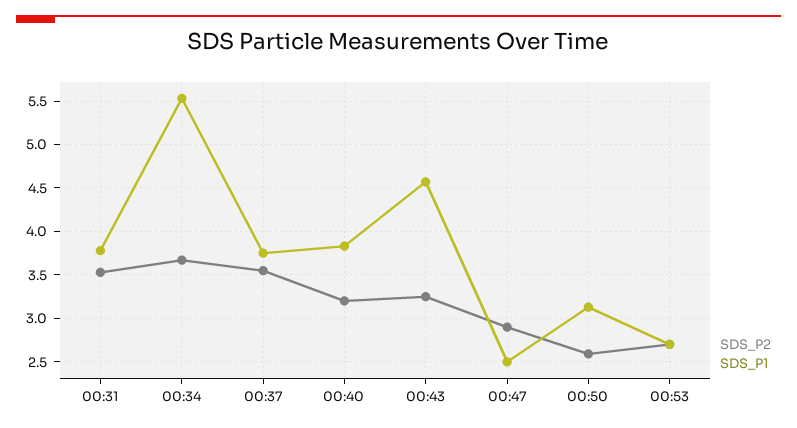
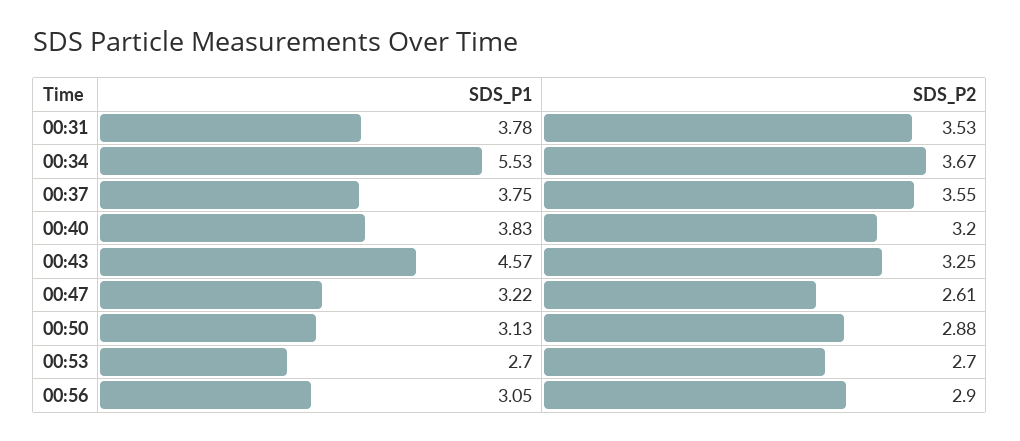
SDS_P2, 00:47: 2.9 -> 2.61
SDS_P1, 00:47: 2.5 -> 3.22
SDS_P2, 00:50: 2.6 -> 2.88
SDS_P1, 00:56: none -> 3.05
SDS_P2, 00:56: none -> 2.9

